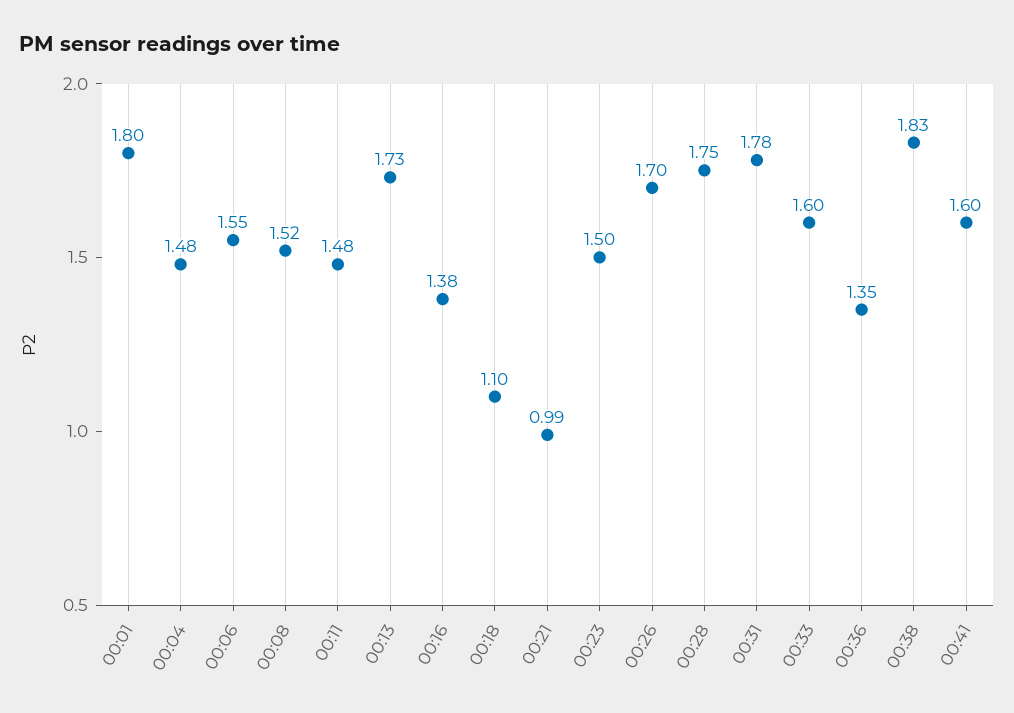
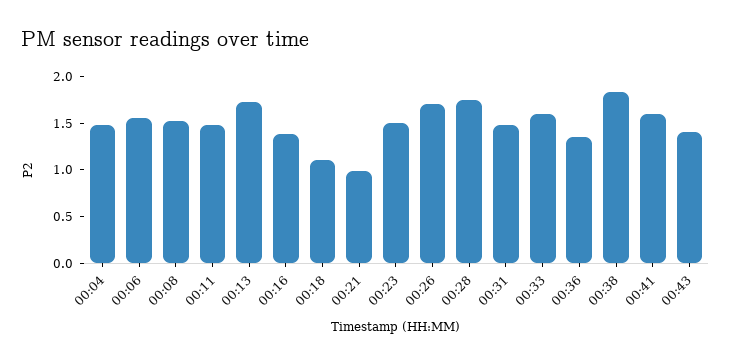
00:01: 1.8 -> none
00:31: 1.78 -> 1.5
00:43: none -> 1.4

